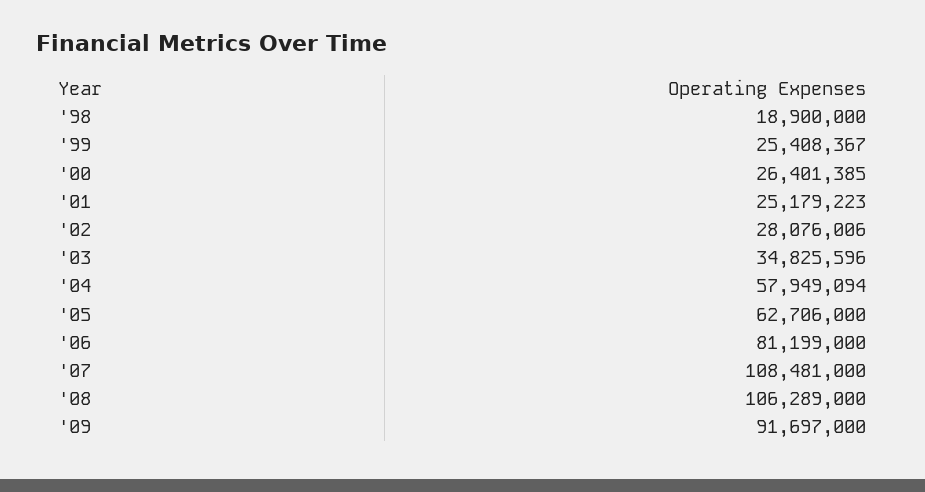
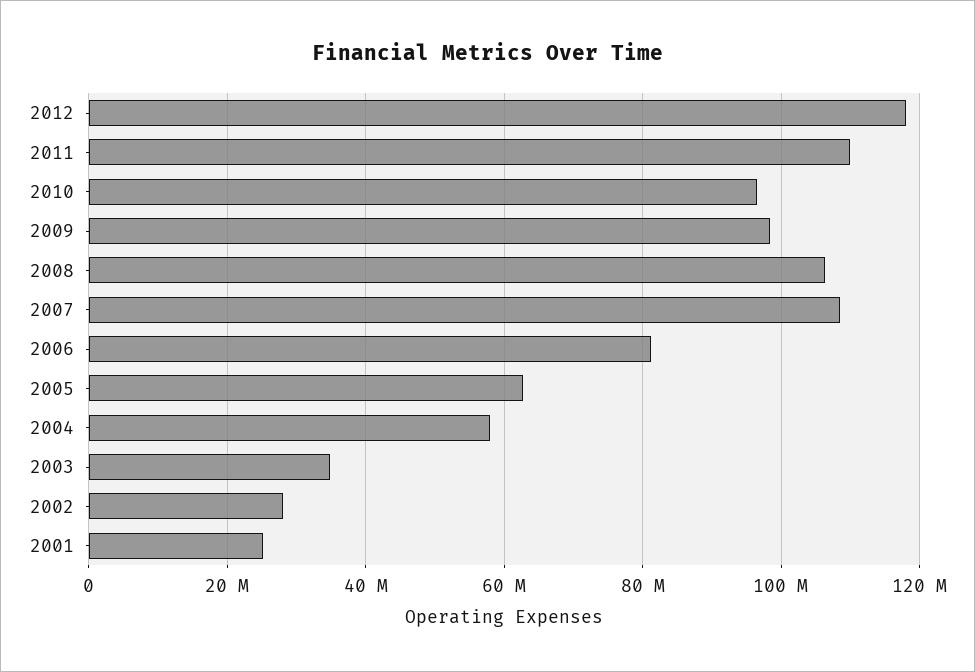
'98: 18900000 -> none
'99: 25408367 -> none
'00: 26401385 -> none
'09: 91697000 -> 98000000
2012: none -> 118000000
2011: none -> 110000000
2010: none -> 96000000

